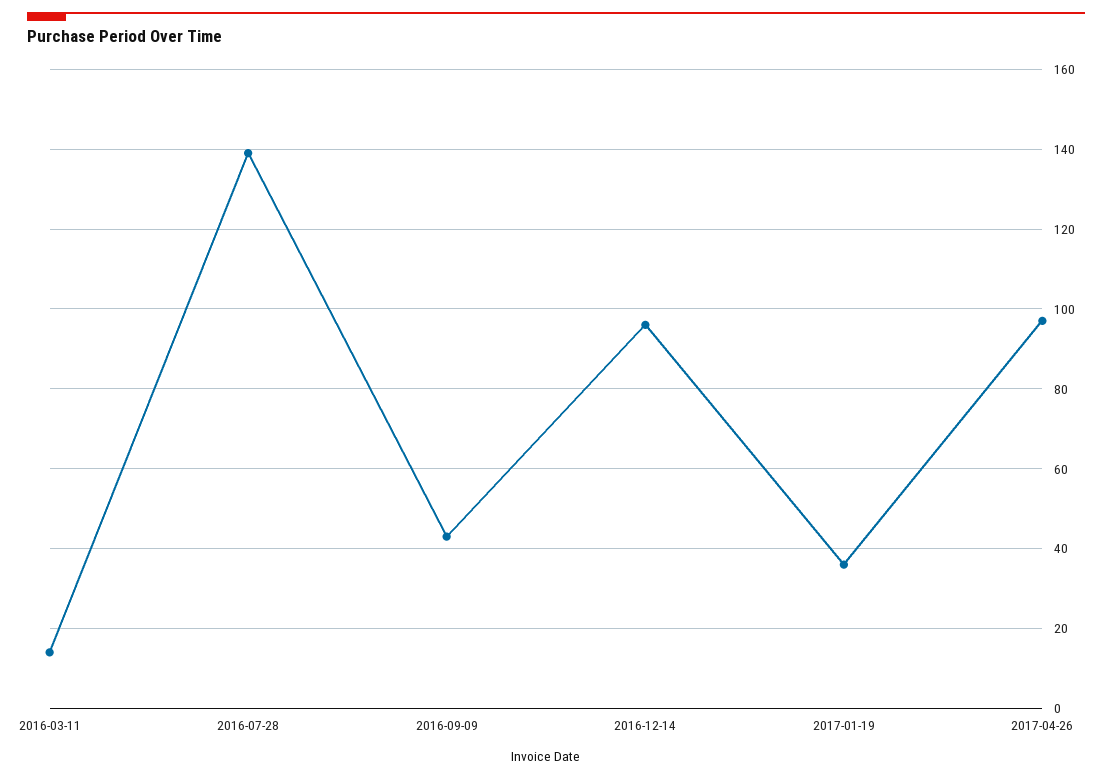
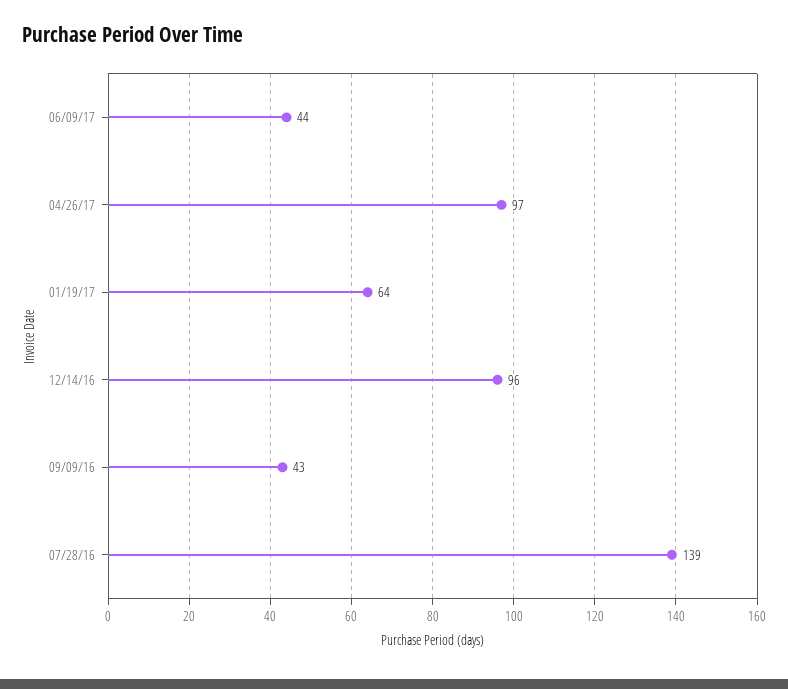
2016-03-11: 15 -> none
2017-01-19: 35 -> 64
06/09/17: none -> 44

